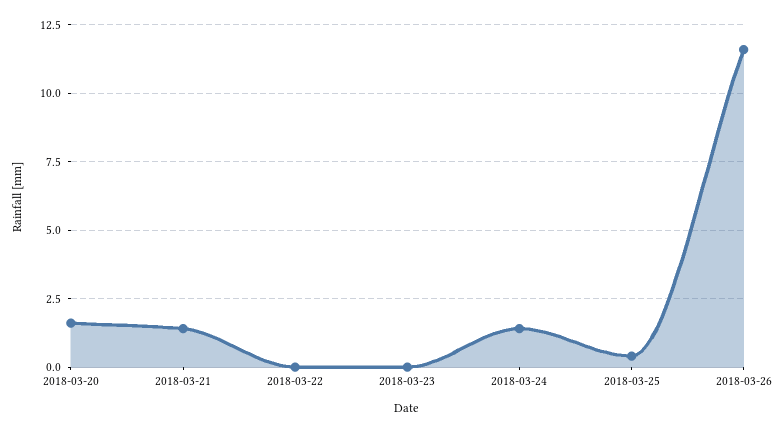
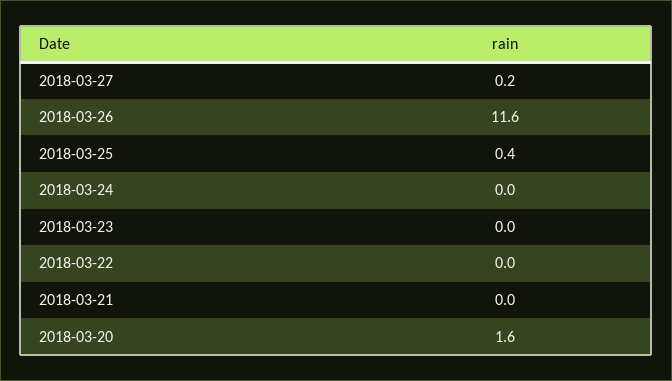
2018-03-21: 1.5 -> 0
2018-03-24: 1.5 -> 0
2018-03-27: none -> 0.2

